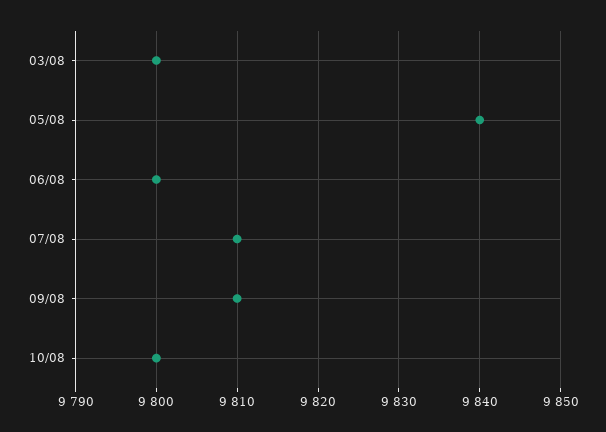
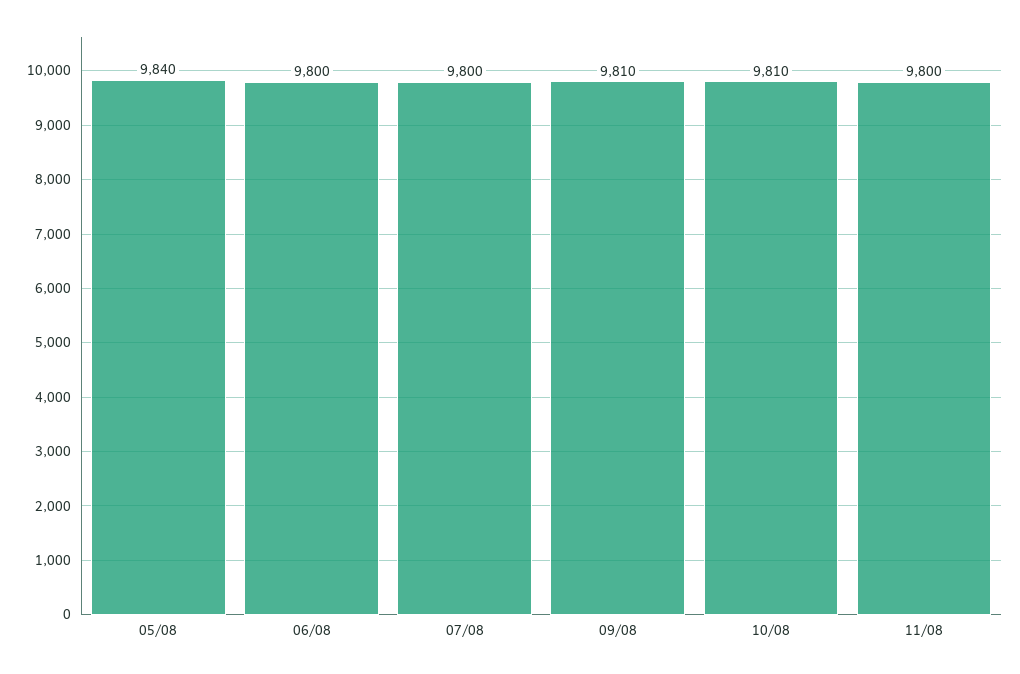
03/08: 9800 -> none
07/08: 9810 -> 9800
10/08: 9800 -> 9810
11/08: none -> 9800

